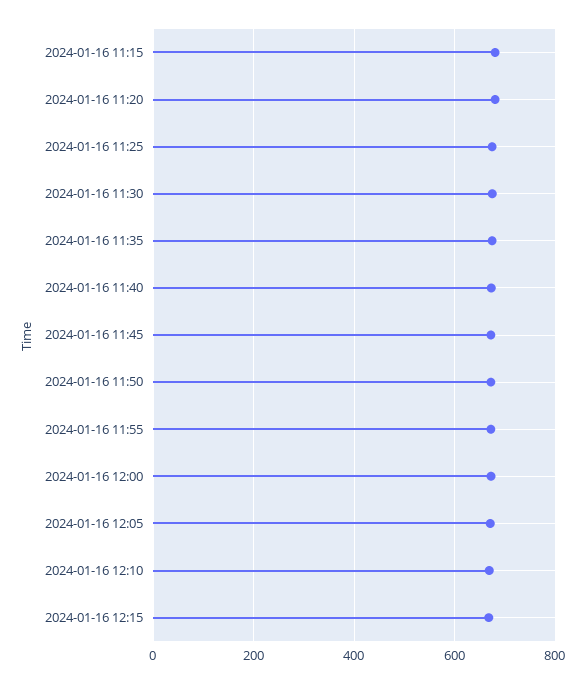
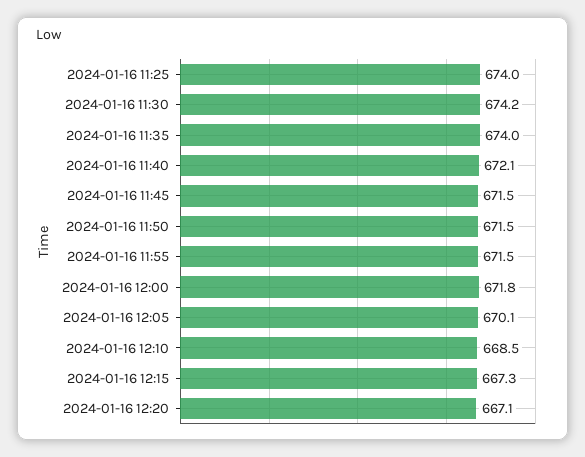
2024-01-16 11:15: 680 -> none
2024-01-16 11:20: 680 -> none
2024-01-16 12:20: none -> 667.1

